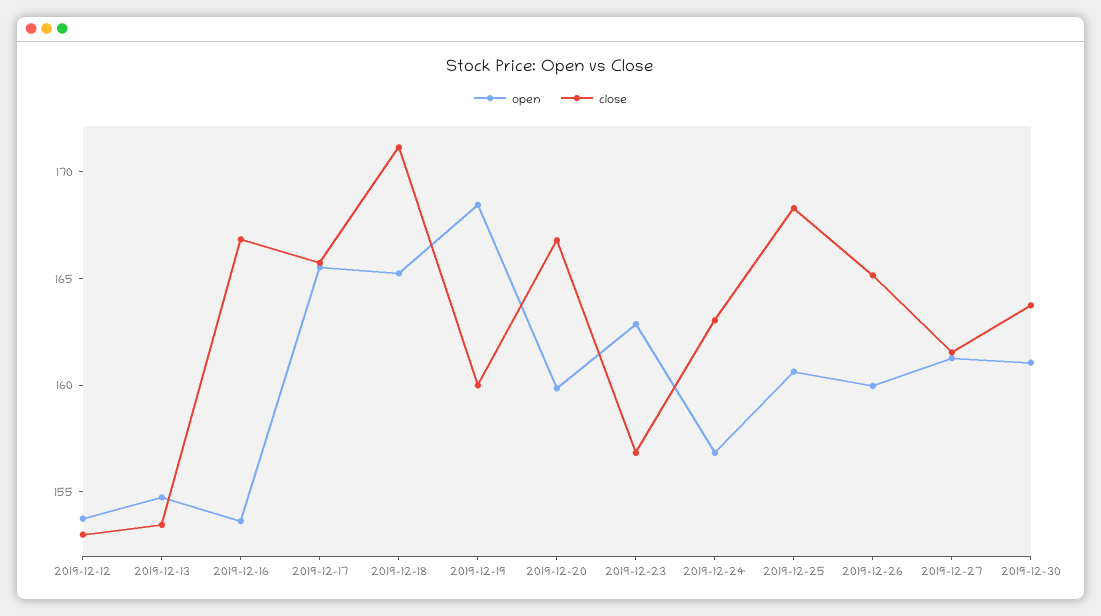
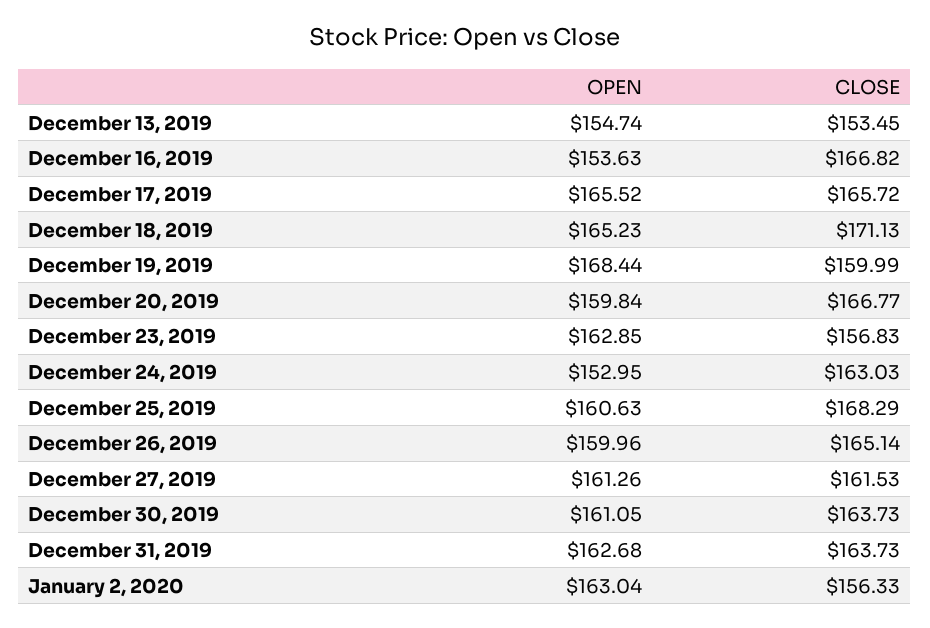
open, 2019-12-12: 154 -> none
close, 2019-12-12: 153 -> none
open, 2019-12-24: 157 -> 152.95
open, December 31, 2019: none -> 162.68
close, December 31, 2019: none -> 163.73
open, January 2, 2020: none -> 163.04
close, January 2, 2020: none -> 156.33

